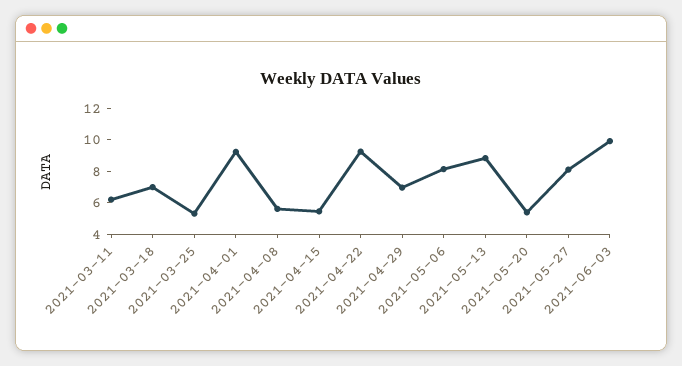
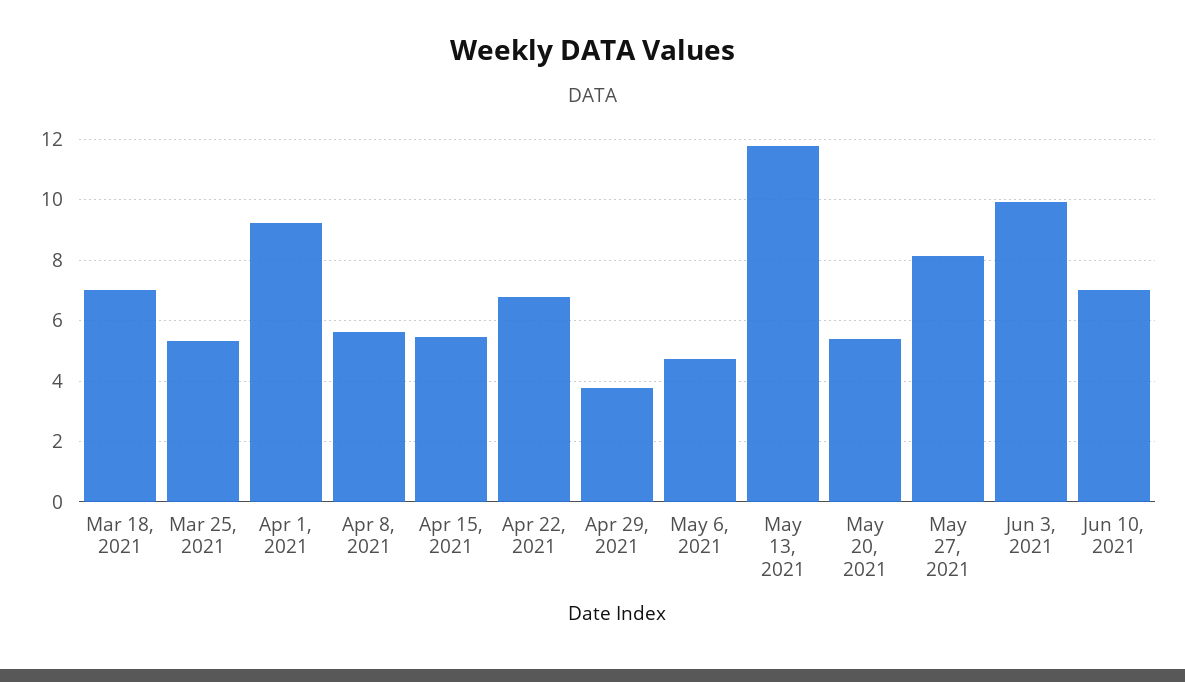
2021-03-11: 6 -> none
2021-04-22: 9 -> 6.8
2021-04-29: 7 -> 3.8
2021-05-06: 8 -> 4.8
2021-05-13: 9 -> 11.8
Jun 10, 2021: none -> 7

